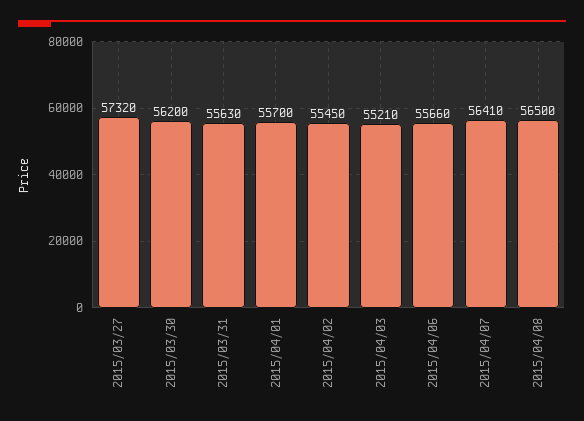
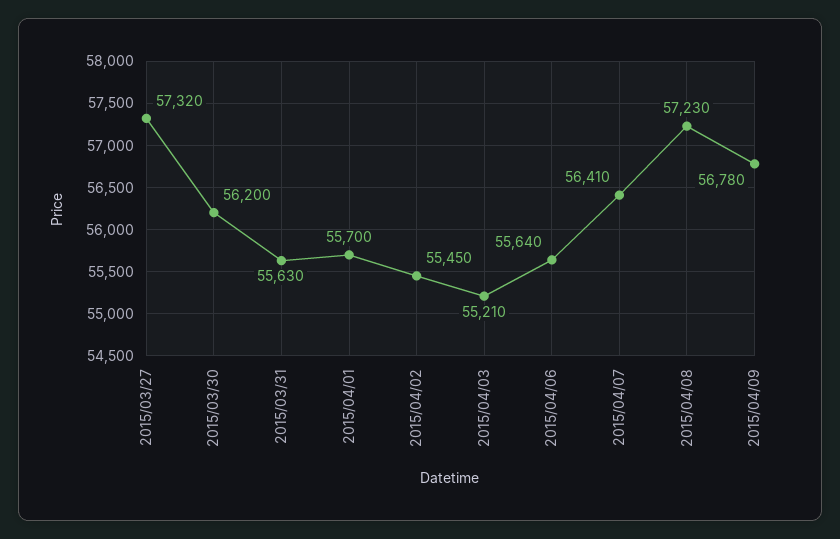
2015/04/06: 55660 -> 55640
2015/04/08: 56500 -> 57230
2015/04/09: none -> 56780

